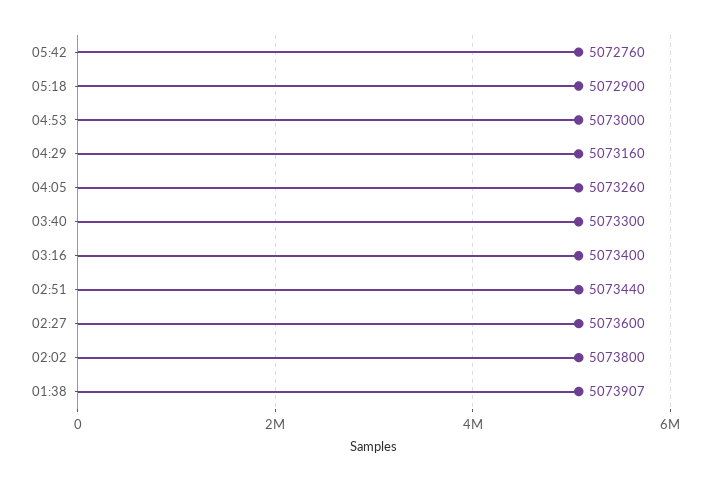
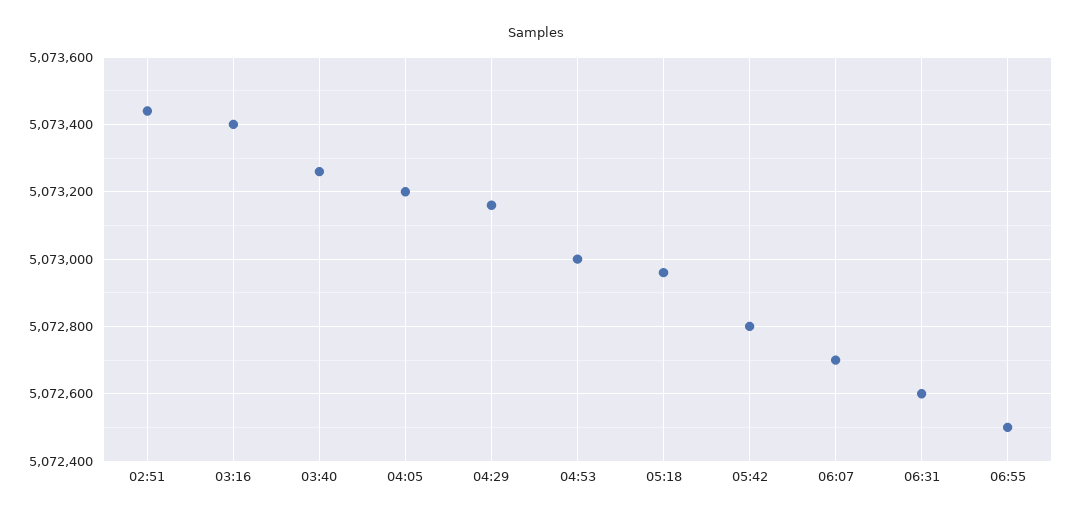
05:42: 5072760 -> 5072800
05:18: 5072900 -> 5072960
04:05: 5073260 -> 5073200
03:40: 5073300 -> 5073260
02:27: 5073600 -> none
02:02: 5073800 -> none
01:38: 5073907 -> none
06:07: none -> 5072700
06:31: none -> 5072600
06:55: none -> 5072500

